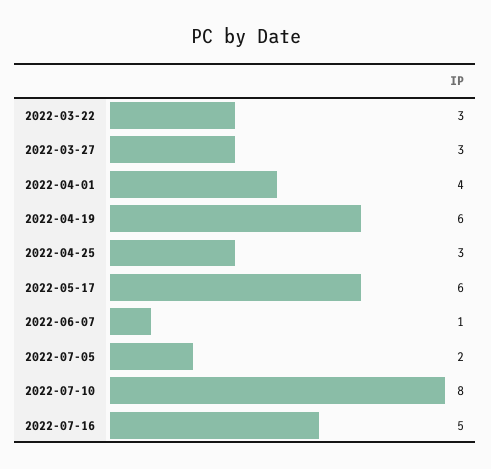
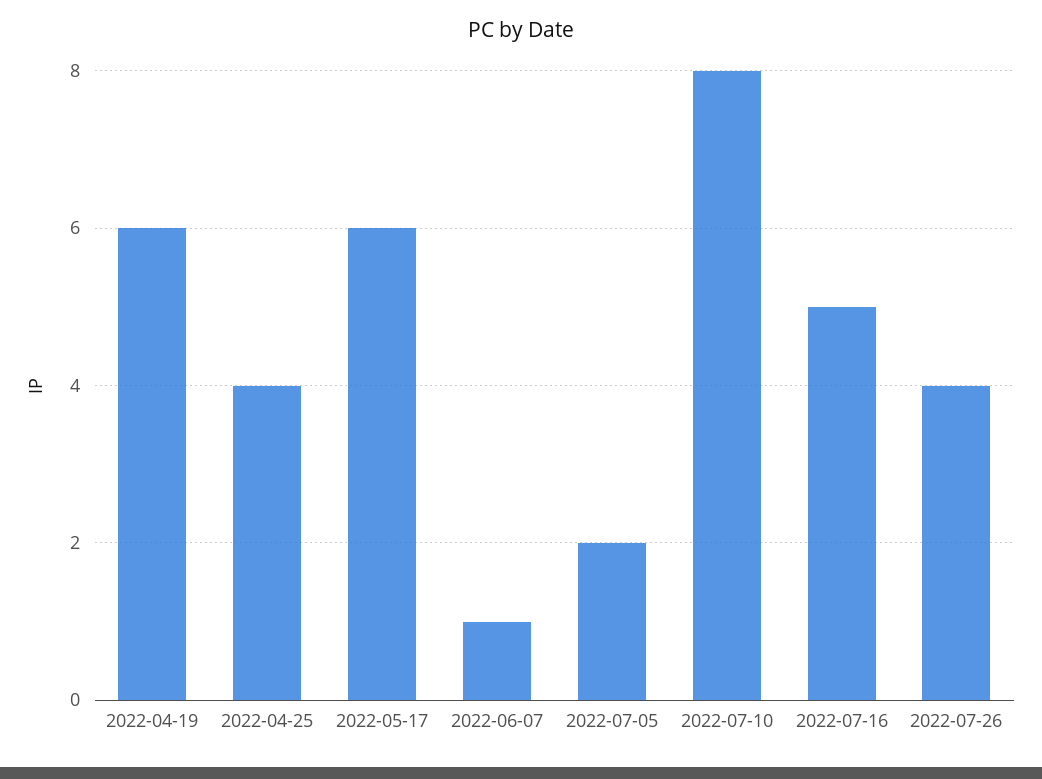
2022-03-22: 3 -> none
2022-03-27: 3 -> none
2022-04-01: 4 -> none
2022-04-25: 3 -> 4
2022-07-26: none -> 4

